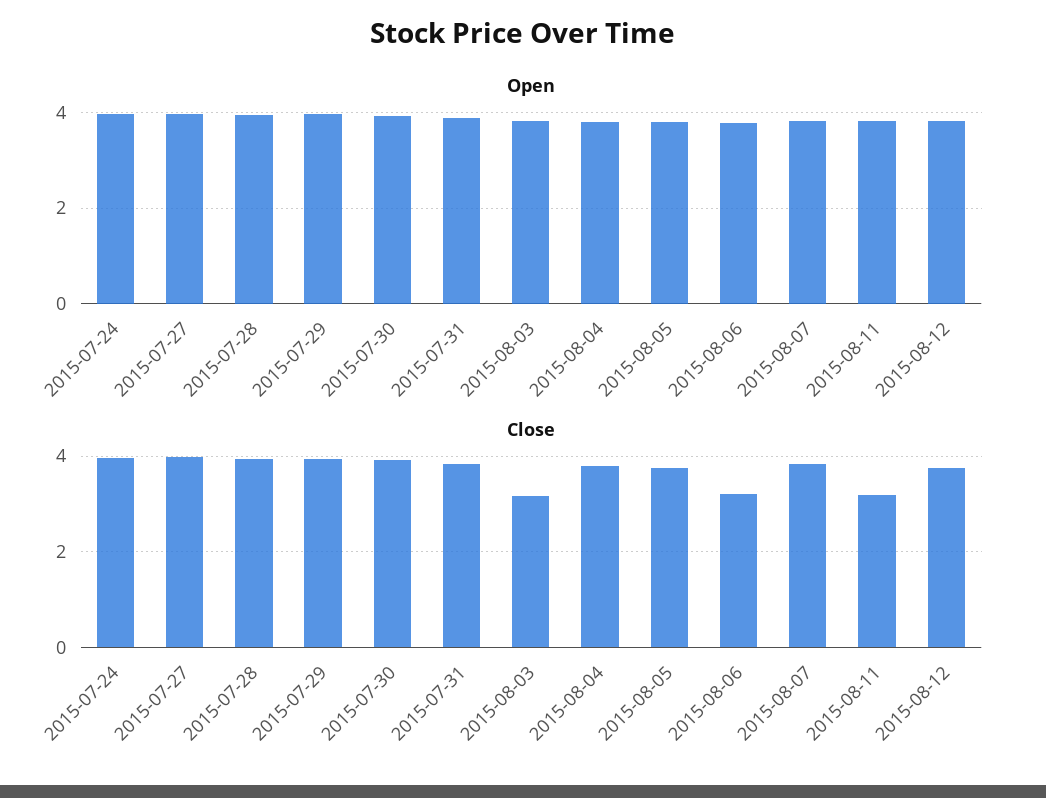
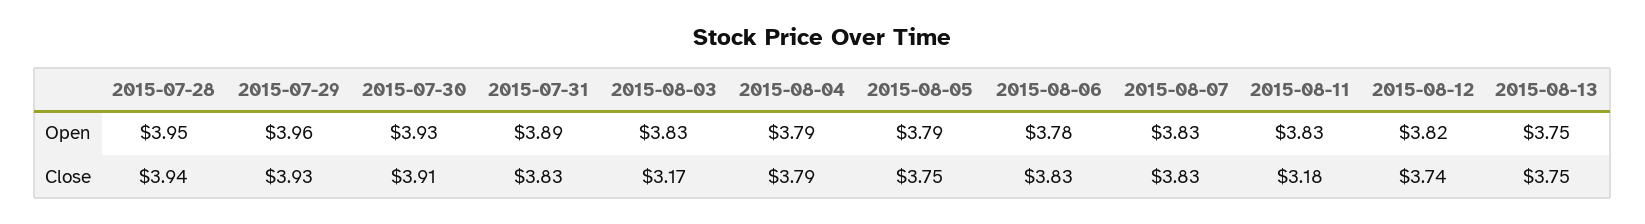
Open, 2015-07-24: 4 -> none
Open, 2015-07-27: 4 -> none
Close, 2015-07-24: 4 -> none
Close, 2015-07-27: 4 -> none
Close, 2015-08-06: 3.2 -> 3.83
Open, 2015-08-13: none -> 3.75
Close, 2015-08-13: none -> 3.75

